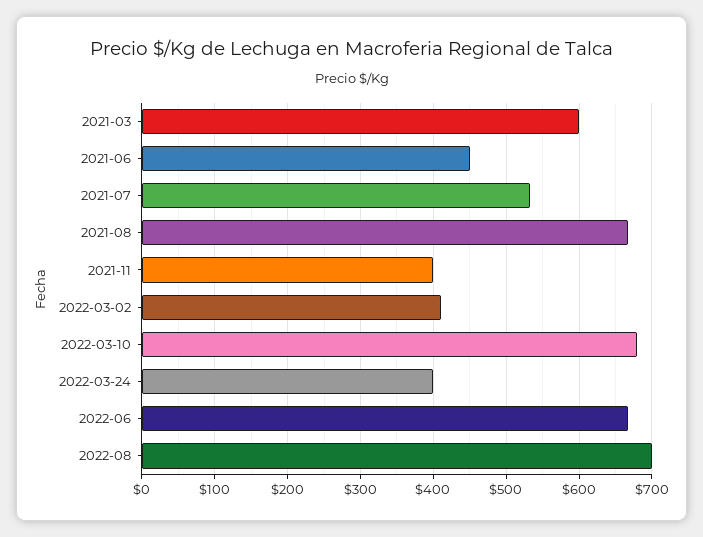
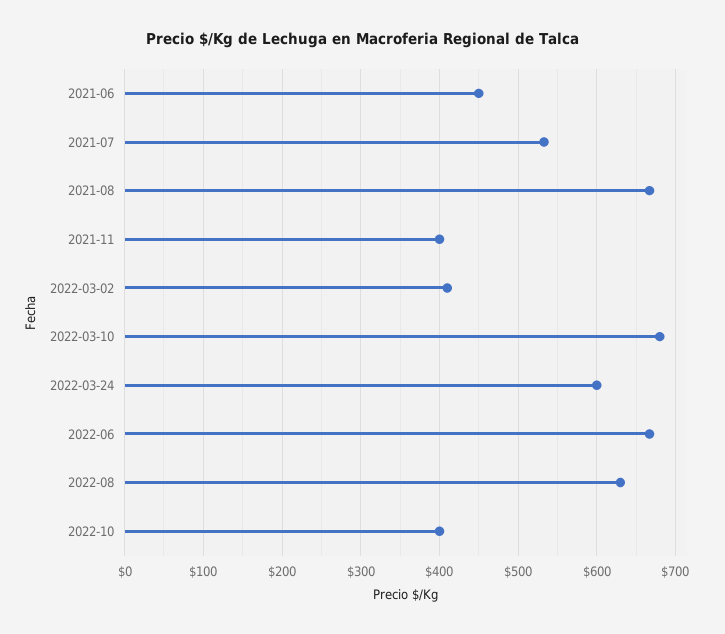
2021-03: 600 -> none
2022-03-24: 400 -> 600
2022-08: 700 -> 630
2022-10: none -> 400

